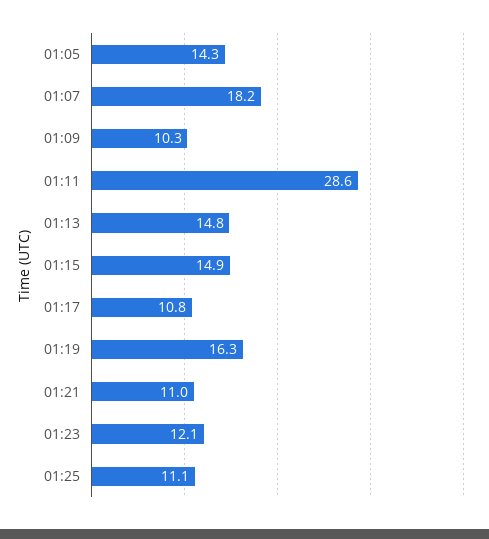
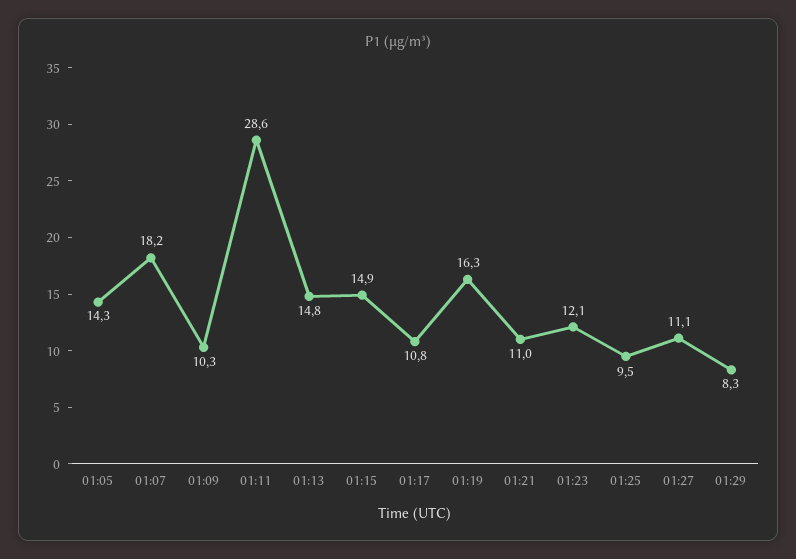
01:25: 11.1 -> 9.5
01:27: none -> 11.1
01:29: none -> 8.3

